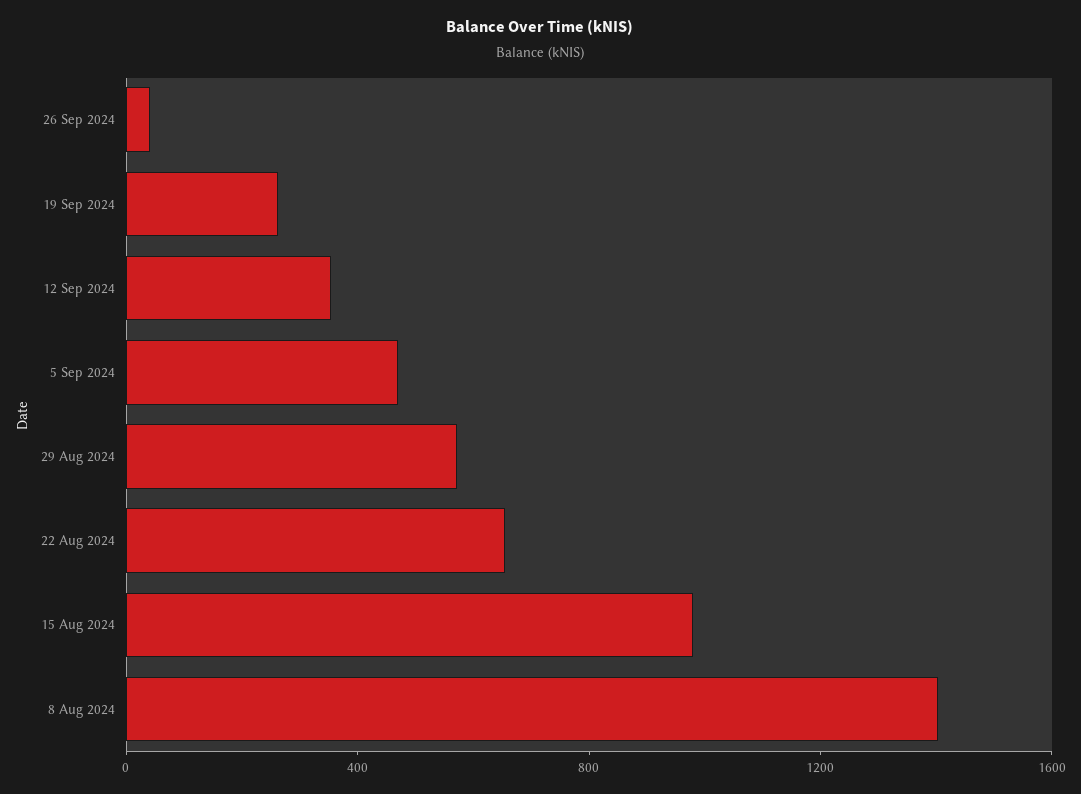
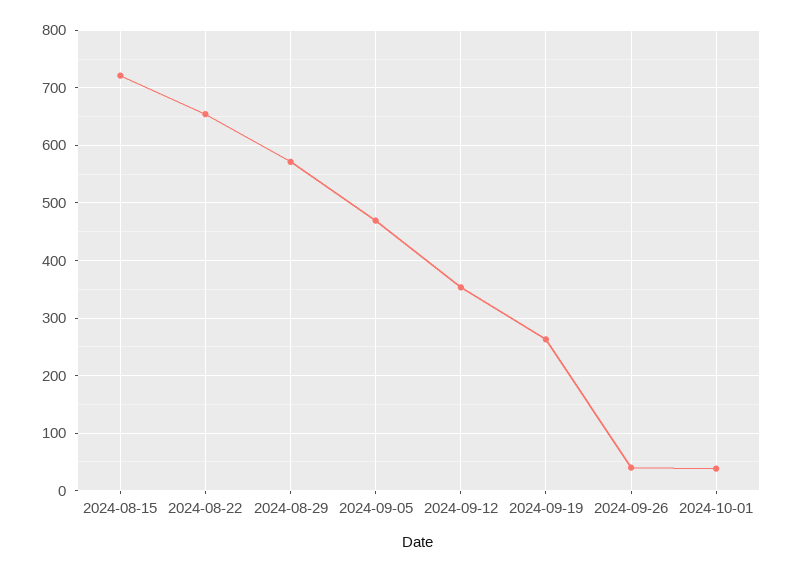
15 Aug 2024: 1000 -> 720
8 Aug 2024: 1400 -> none
2024-10-01: none -> 40

